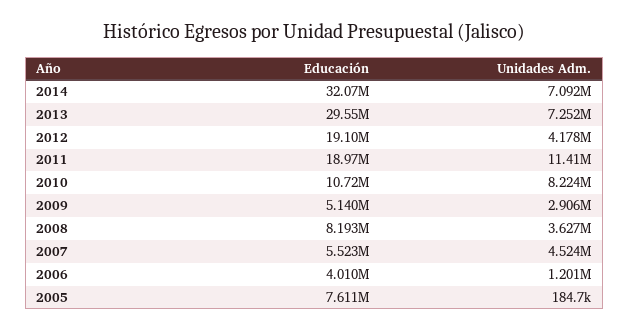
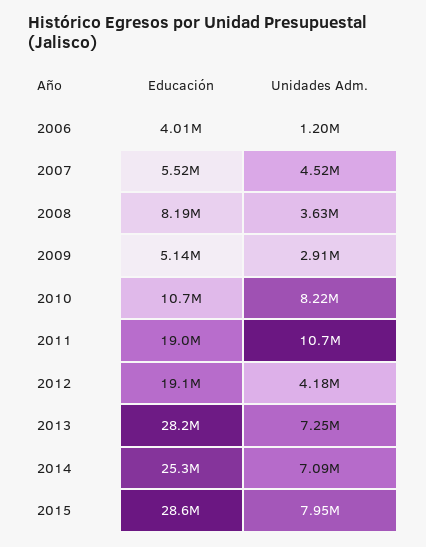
Educación, 2014: 32070000 -> 25300000
Educación, 2013: 29550000 -> 28200000
Unidades Adm., 2011: 11410000 -> 10700000
Educación, 2005: 7611000 -> none
Unidades Adm., 2005: 184700 -> none
Educación, 2015: none -> 28600000
Unidades Adm., 2015: none -> 7950000

